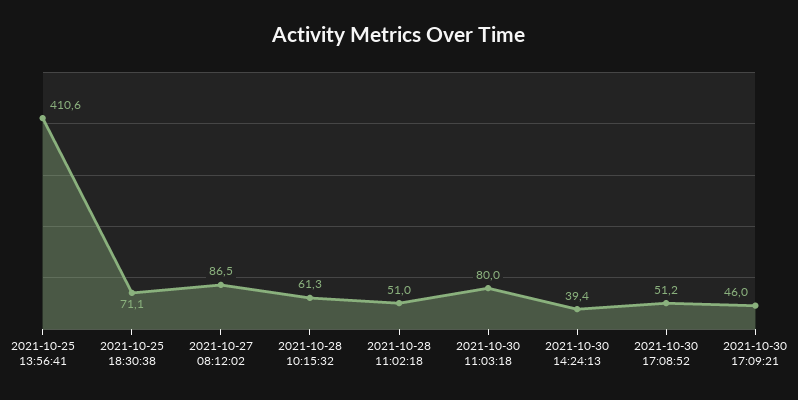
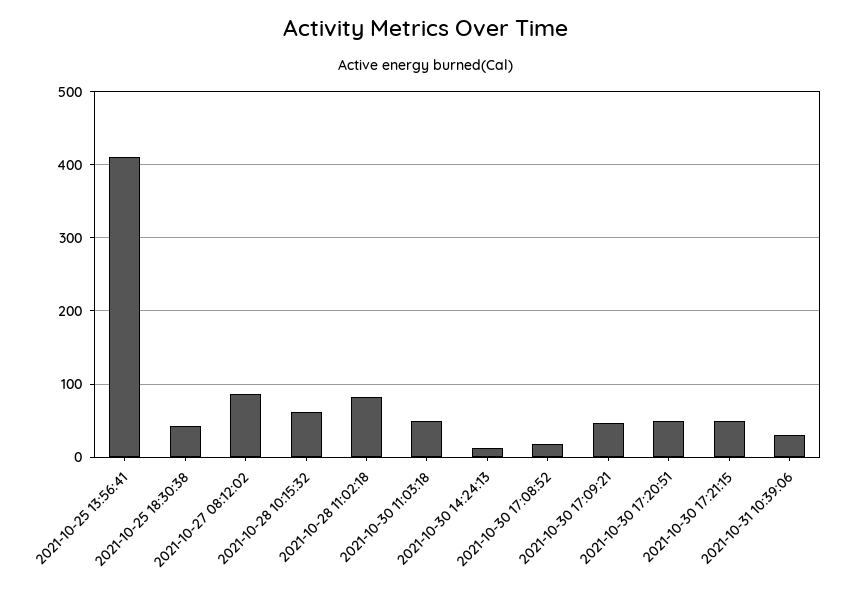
2021-10-25 18:30:38: 71.1 -> 40
2021-10-28 11:02:18: 51 -> 80
2021-10-30 11:03:18: 80 -> 50
2021-10-30 14:24:13: 39.4 -> 10
2021-10-30 17:08:52: 51.2 -> 20
2021-10-30 17:20:51: none -> 50
2021-10-30 17:21:15: none -> 50
2021-10-31 10:39:06: none -> 30

